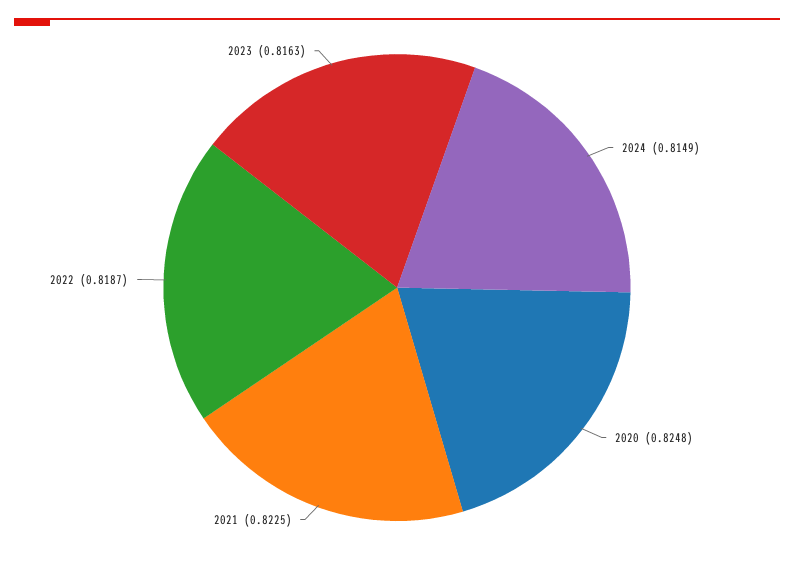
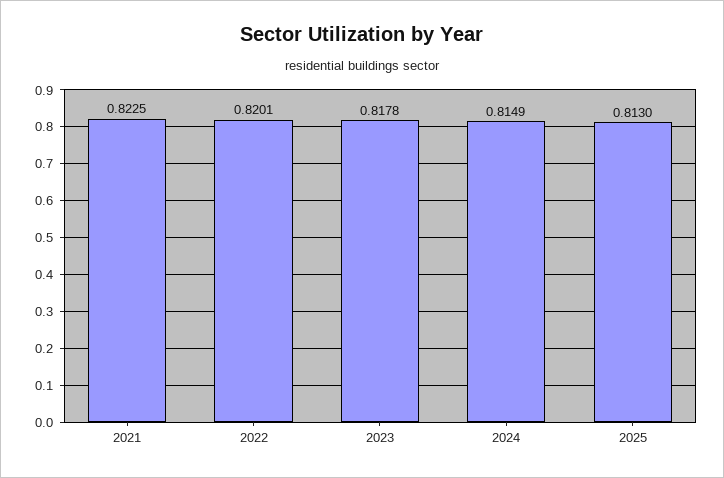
2020: 0.8248 -> none
2022: 0.8187 -> 0.8201
2023: 0.8163 -> 0.8178
2025: none -> 0.813

